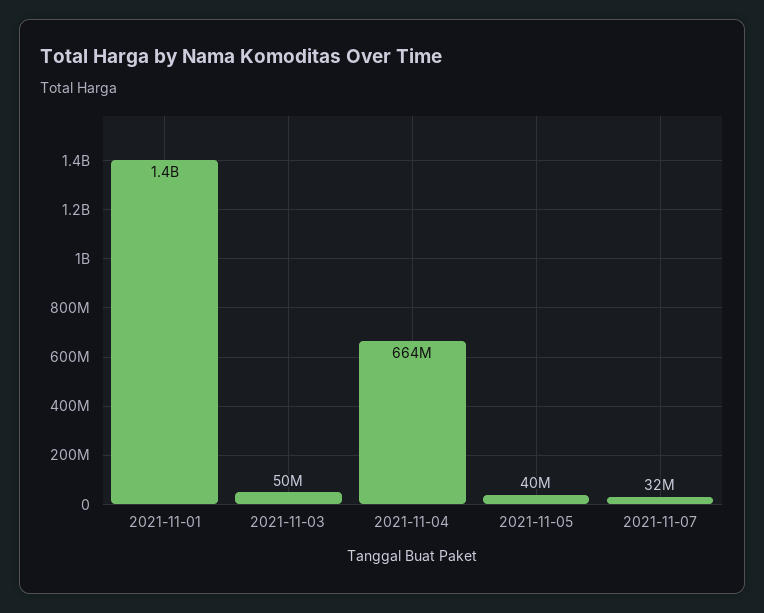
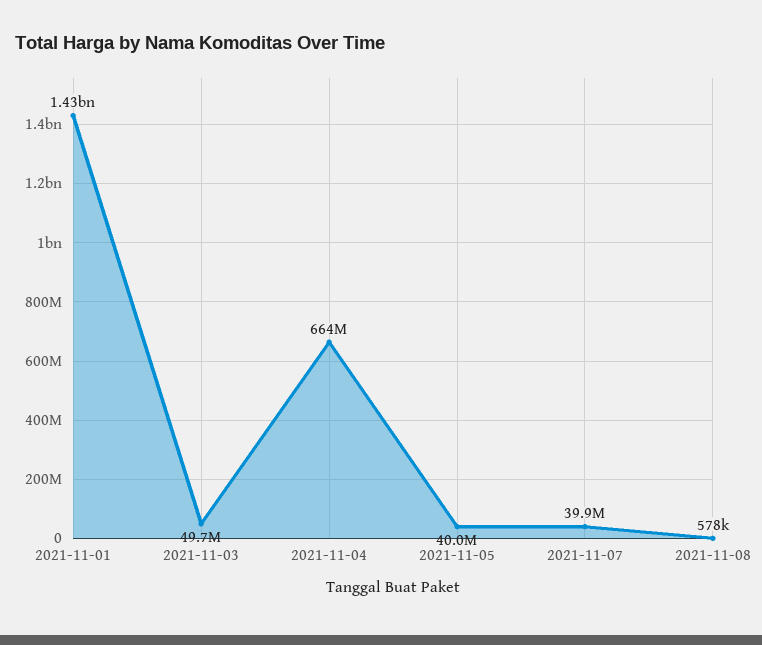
2021-11-07: 32000000 -> 39900000
2021-11-08: none -> 578000

